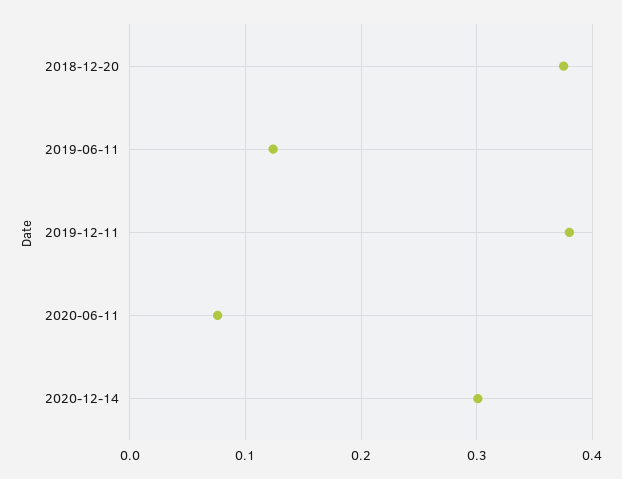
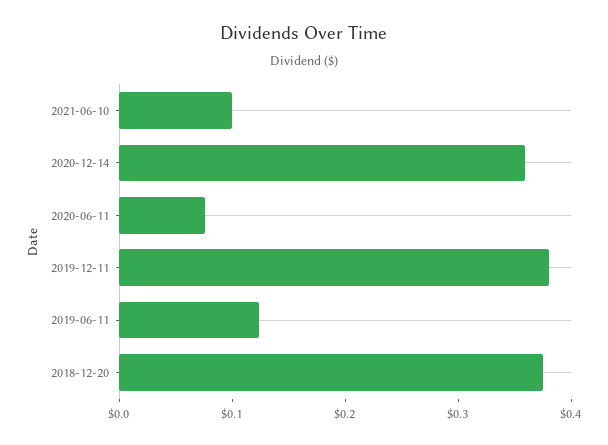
2020-12-14: 0.3 -> 0.36
2021-06-10: none -> 0.1

